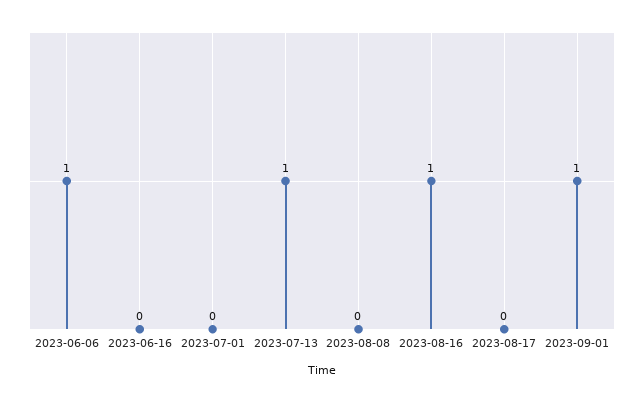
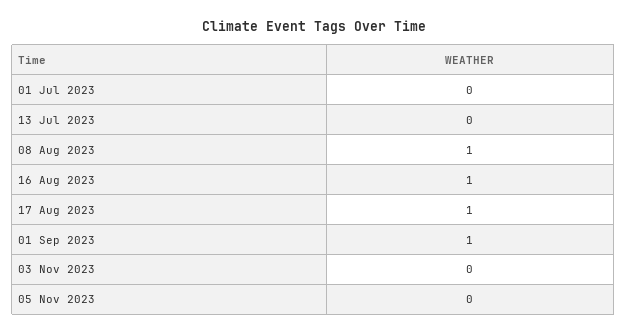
2023-06-06: 1 -> none
2023-06-16: 0 -> none
2023-07-13: 1 -> 0
2023-08-08: 0 -> 1
2023-08-17: 0 -> 1
03 Nov 2023: none -> 0
05 Nov 2023: none -> 0

